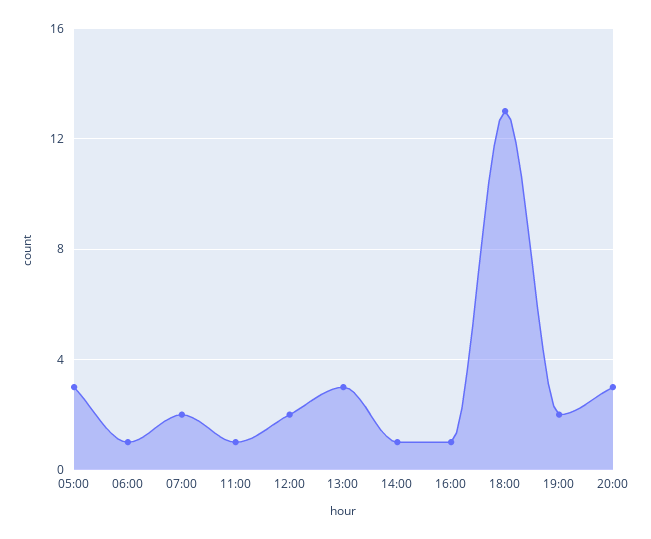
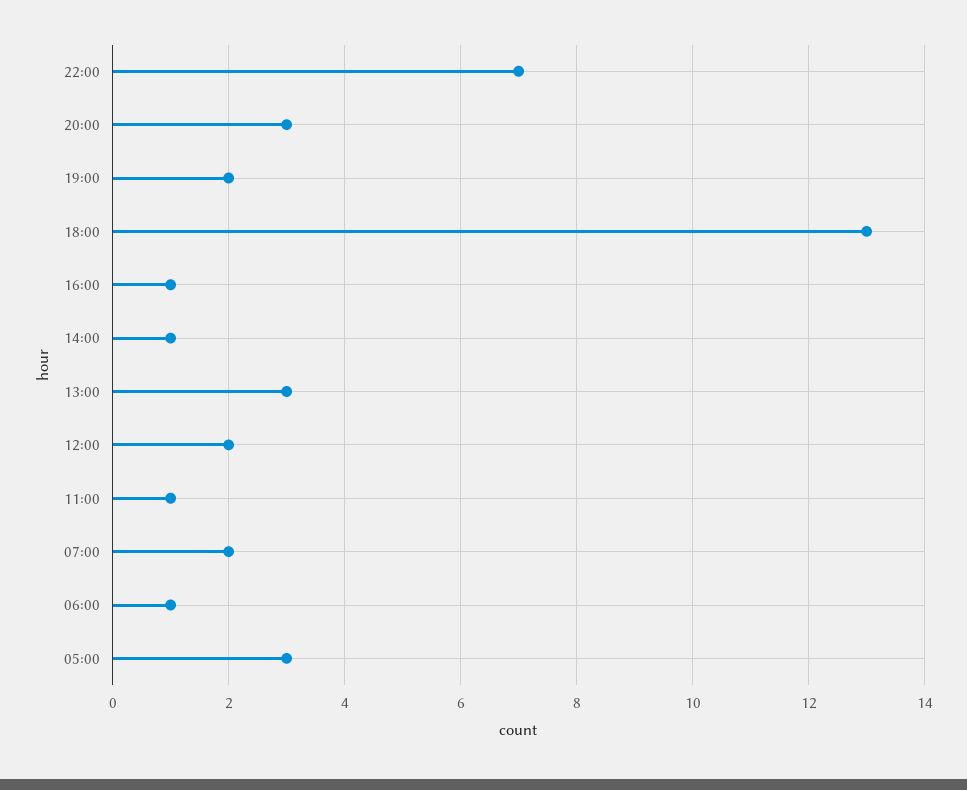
22:00: none -> 7

